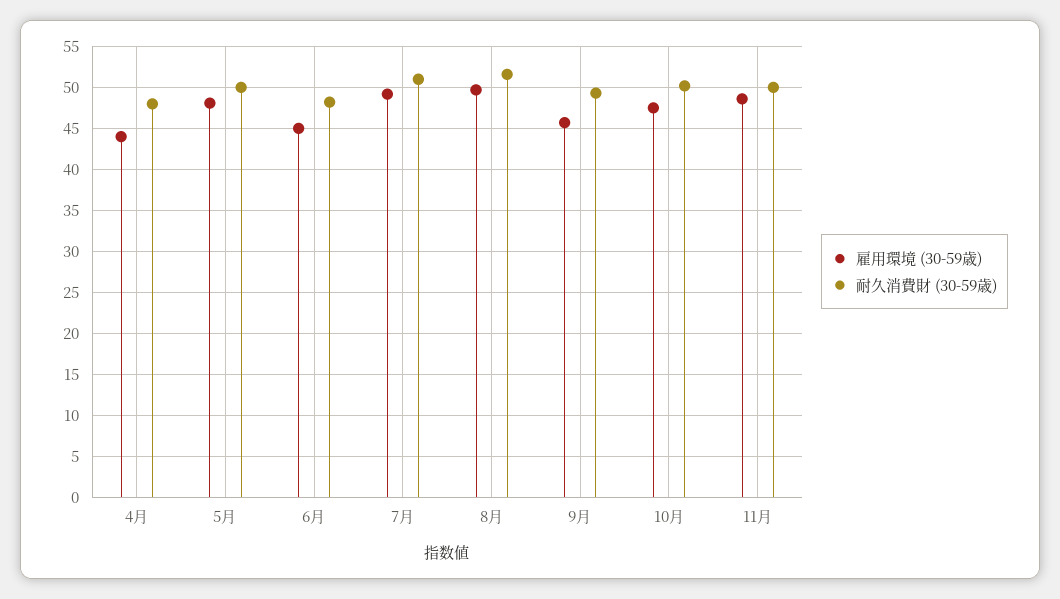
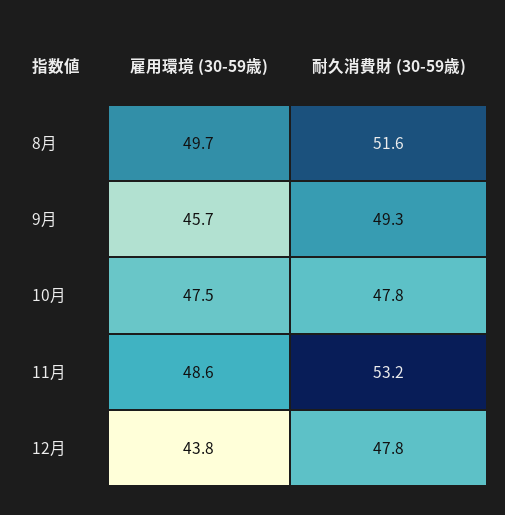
雇用環境 (30-59歳), 4月: 44 -> none
耐久消費財 (30-59歳), 4月: 48 -> none
雇用環境 (30-59歳), 5月: 48 -> none
耐久消費財 (30-59歳), 5月: 50 -> none
雇用環境 (30-59歳), 6月: 45 -> none
耐久消費財 (30-59歳), 6月: 48 -> none
雇用環境 (30-59歳), 7月: 49 -> none
耐久消費財 (30-59歳), 7月: 51 -> none
耐久消費財 (30-59歳), 10月: 50 -> 47.8
耐久消費財 (30-59歳), 11月: 50 -> 53.2
雇用環境 (30-59歳), 12月: none -> 43.8
耐久消費財 (30-59歳), 12月: none -> 47.8

